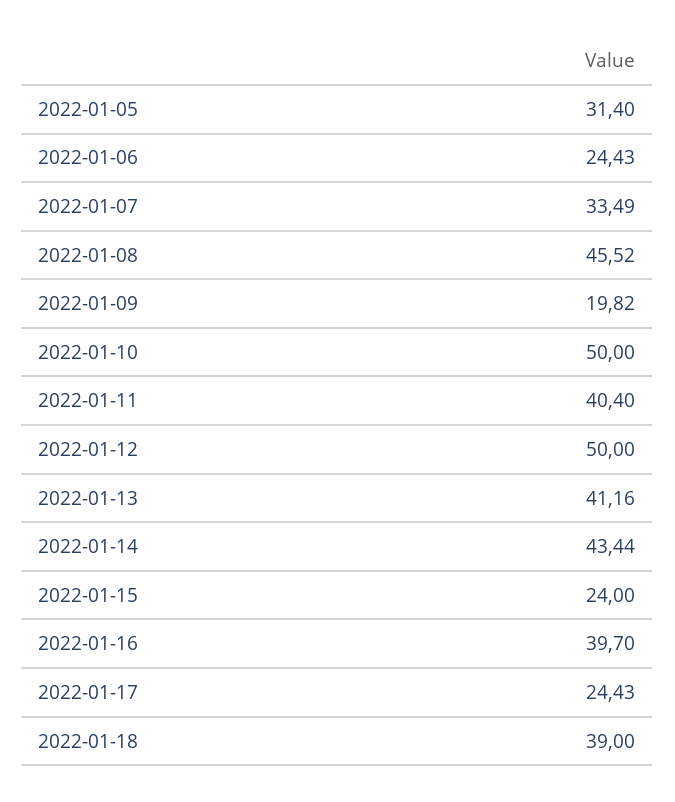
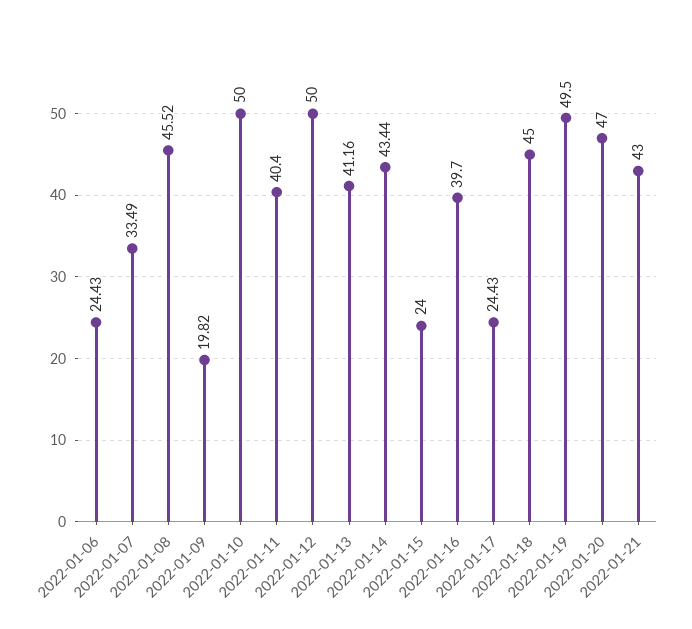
2022-01-05: 31.4 -> none
2022-01-18: 39 -> 45
2022-01-19: none -> 49.5
2022-01-20: none -> 47
2022-01-21: none -> 43

